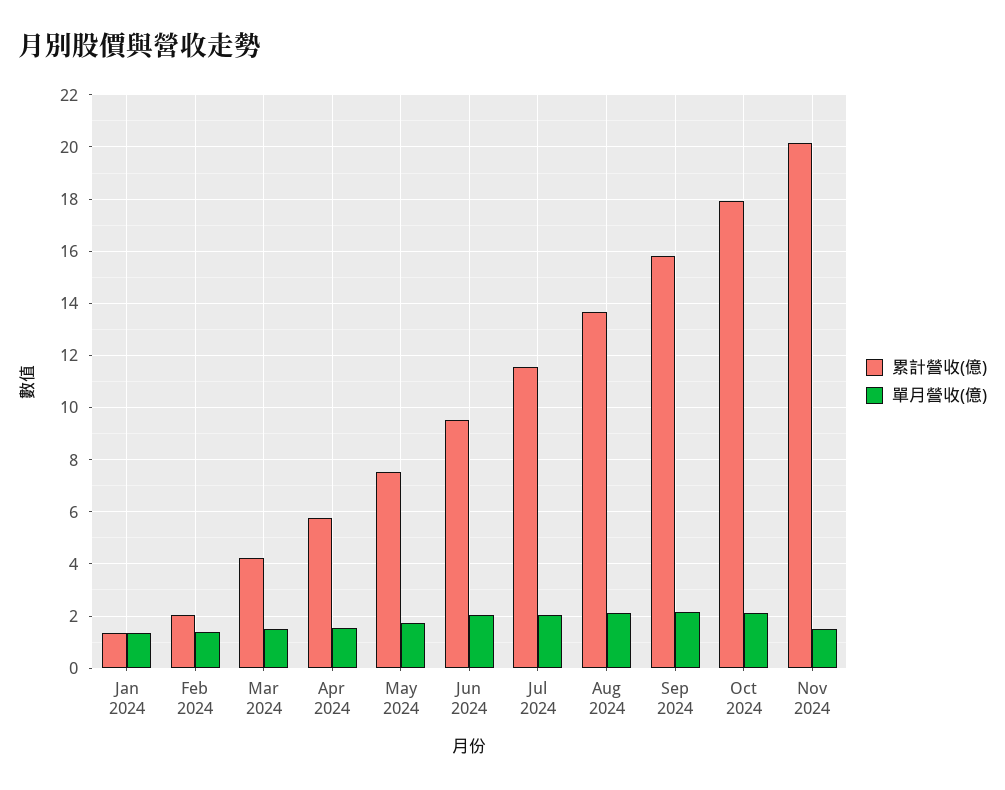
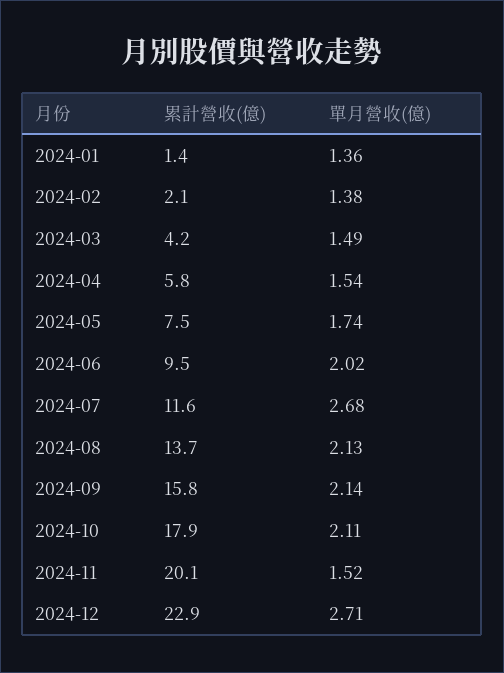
單月營收(億), Jul 2024: 2 -> 2.68
累計營收(億), 2024-12: none -> 22.9
單月營收(億), 2024-12: none -> 2.71

